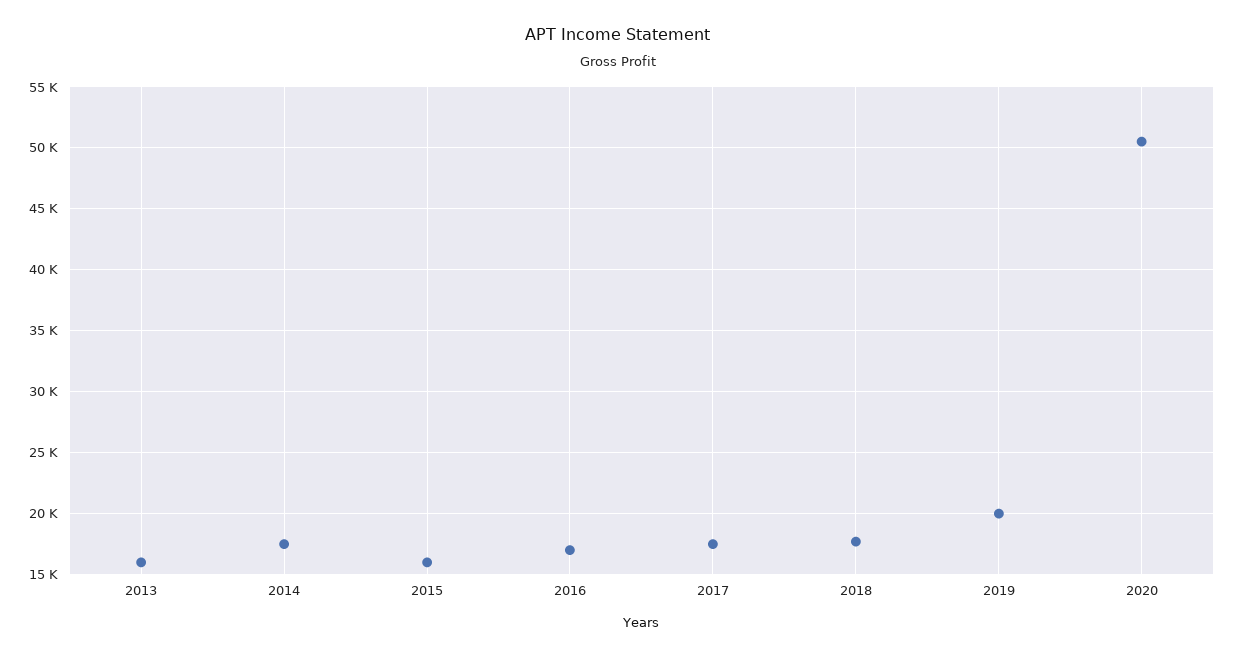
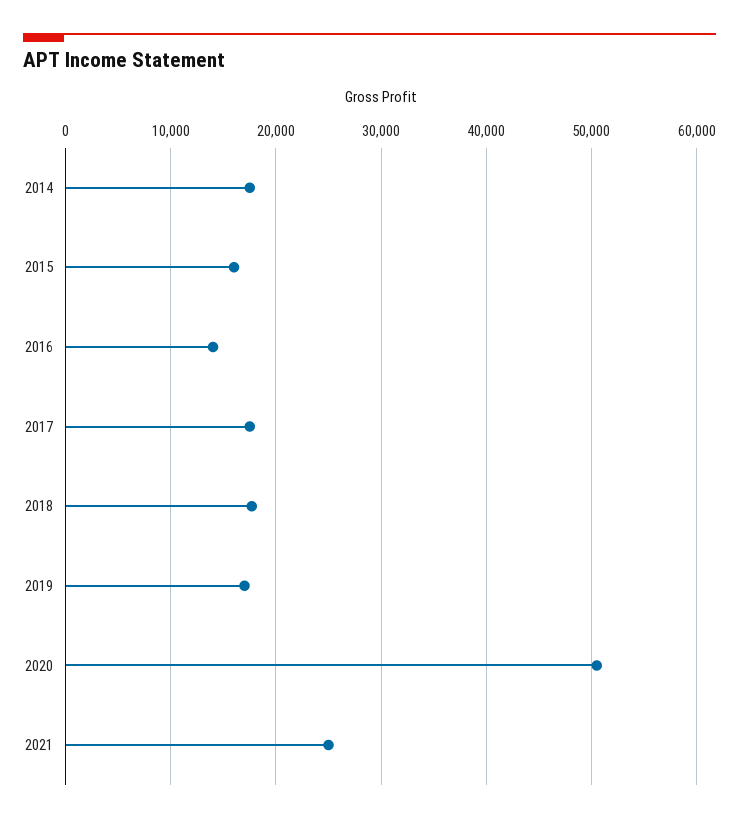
2013: 16000 -> none
2016: 17000 -> 14000
2019: 20000 -> 17000
2021: none -> 25000

